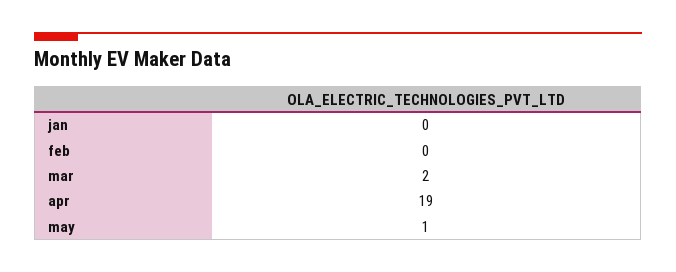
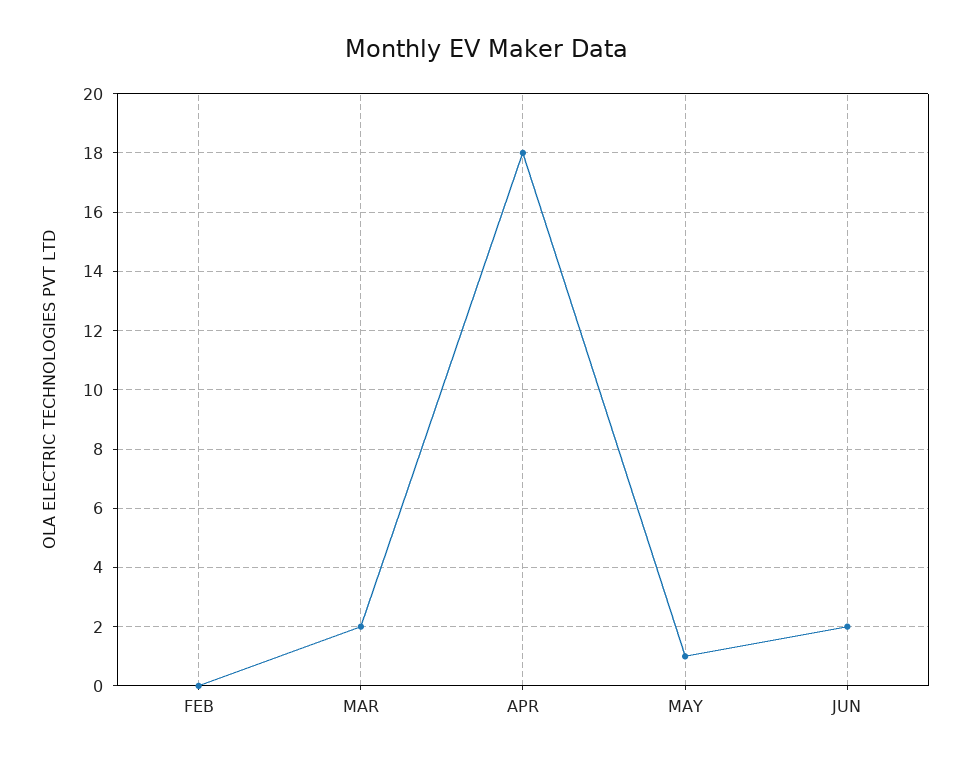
jan: 0 -> none
apr: 19 -> 18
JUN: none -> 2

